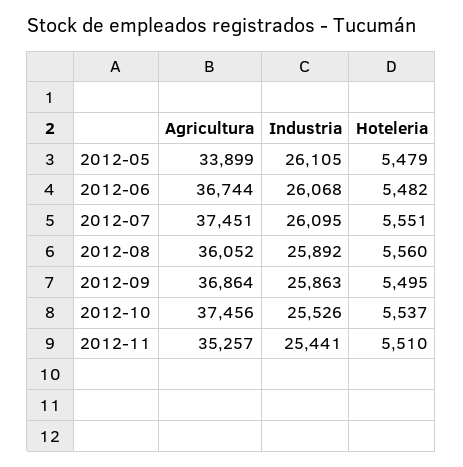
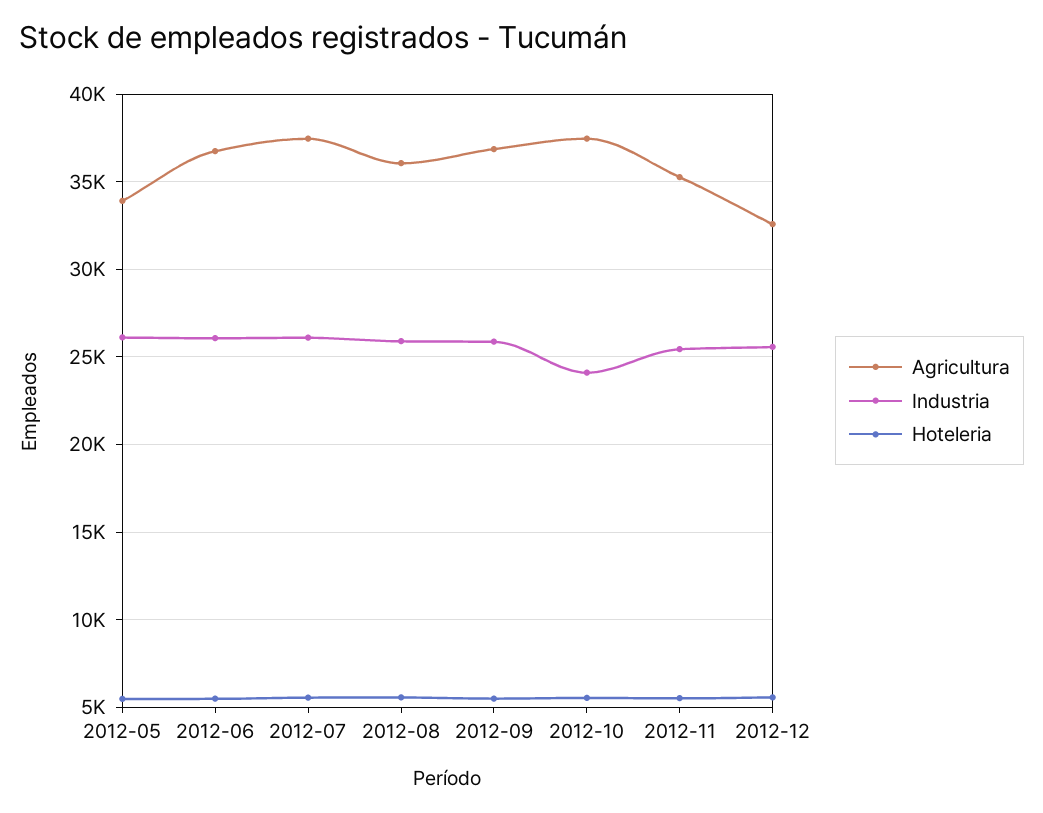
Industria, 2012-10: 25526 -> 24000
Agricultura, 2012-12: none -> 32500
Industria, 2012-12: none -> 25500
Hoteleria, 2012-12: none -> 5500

